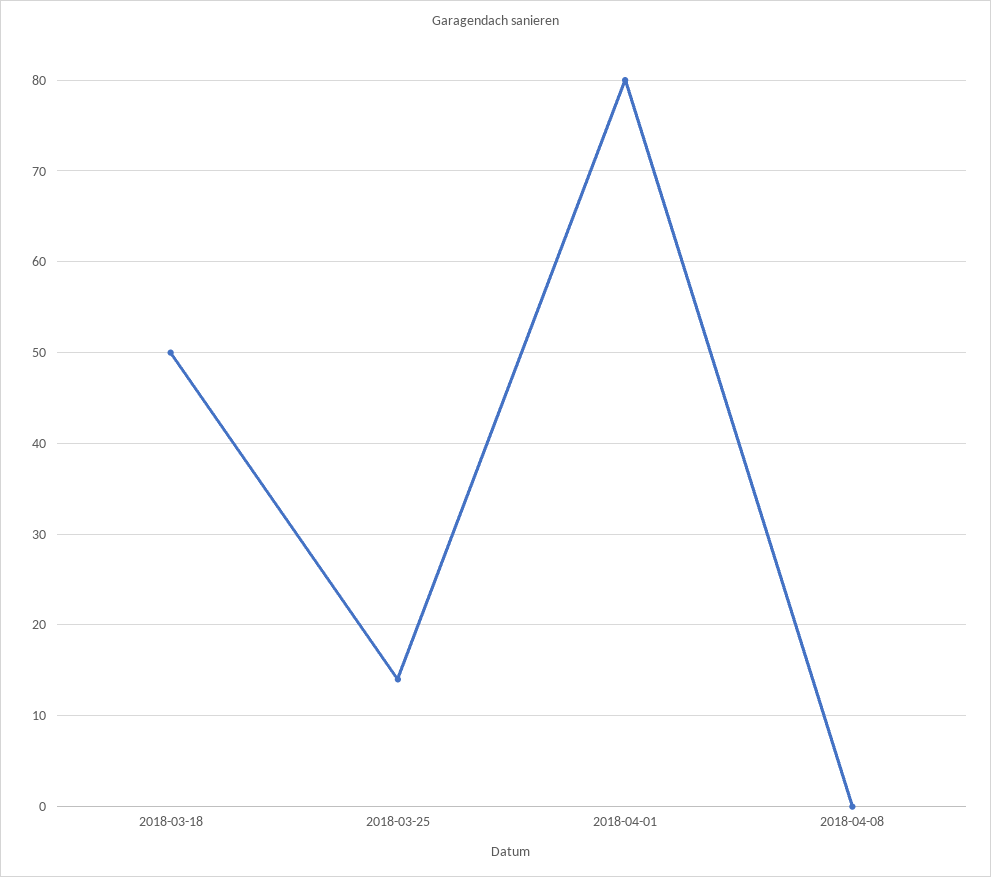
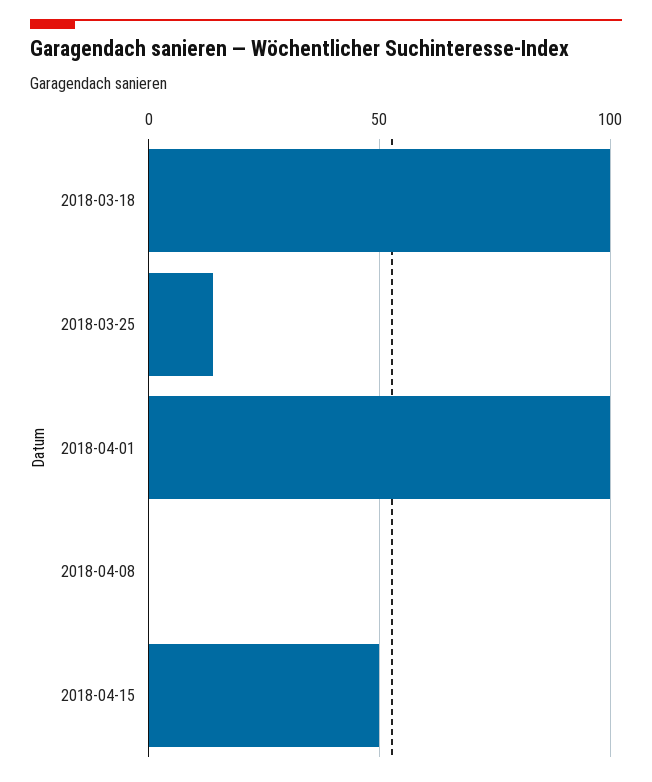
2018-03-18: 50 -> 100
2018-04-01: 80 -> 100
2018-04-15: none -> 50

